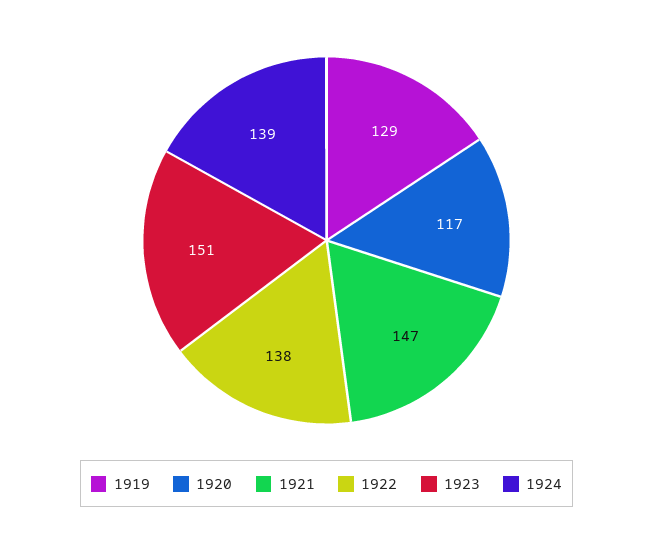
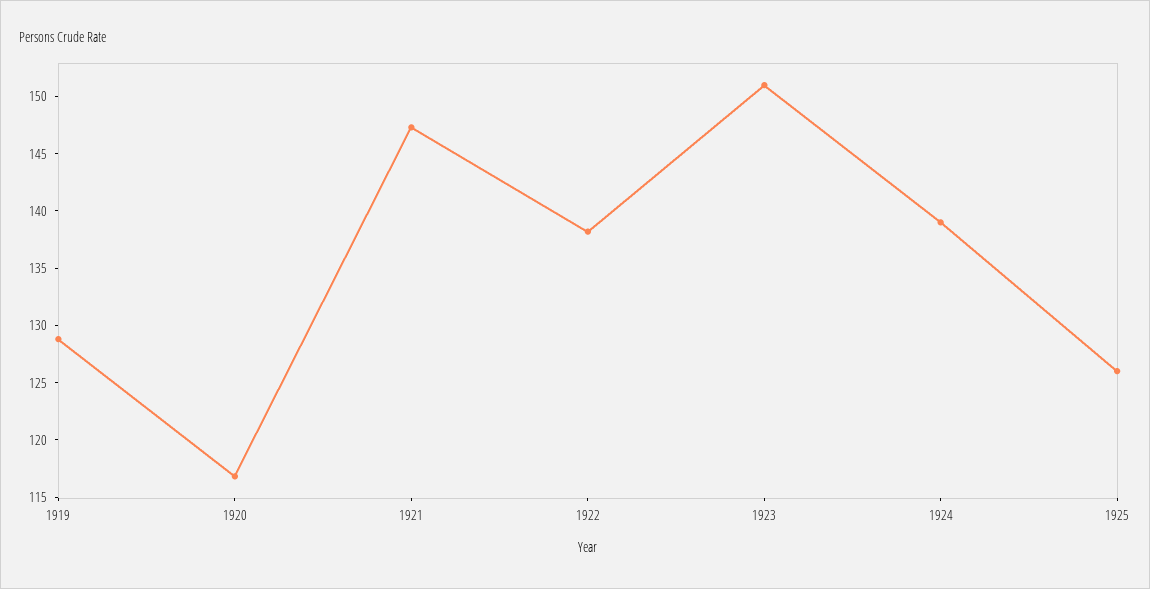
1925: none -> 126

